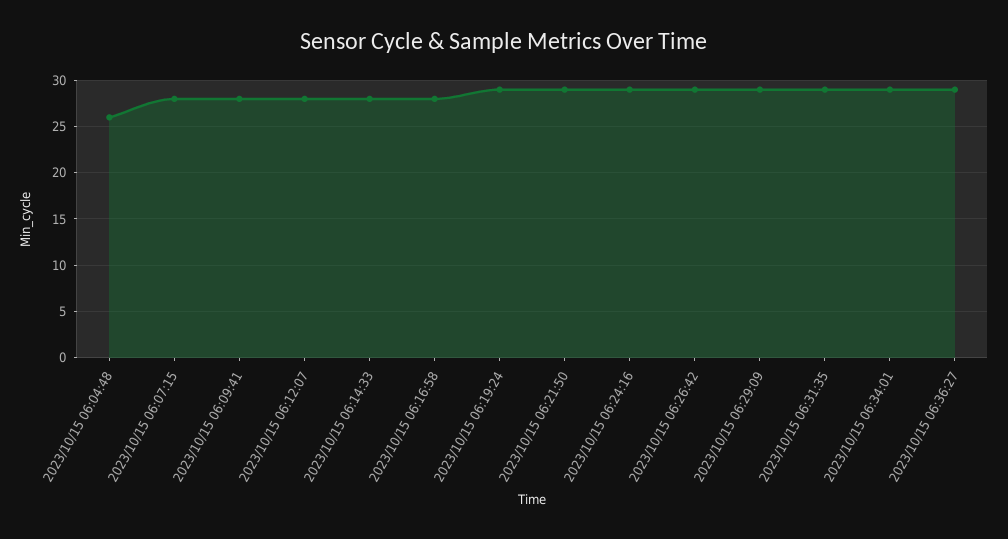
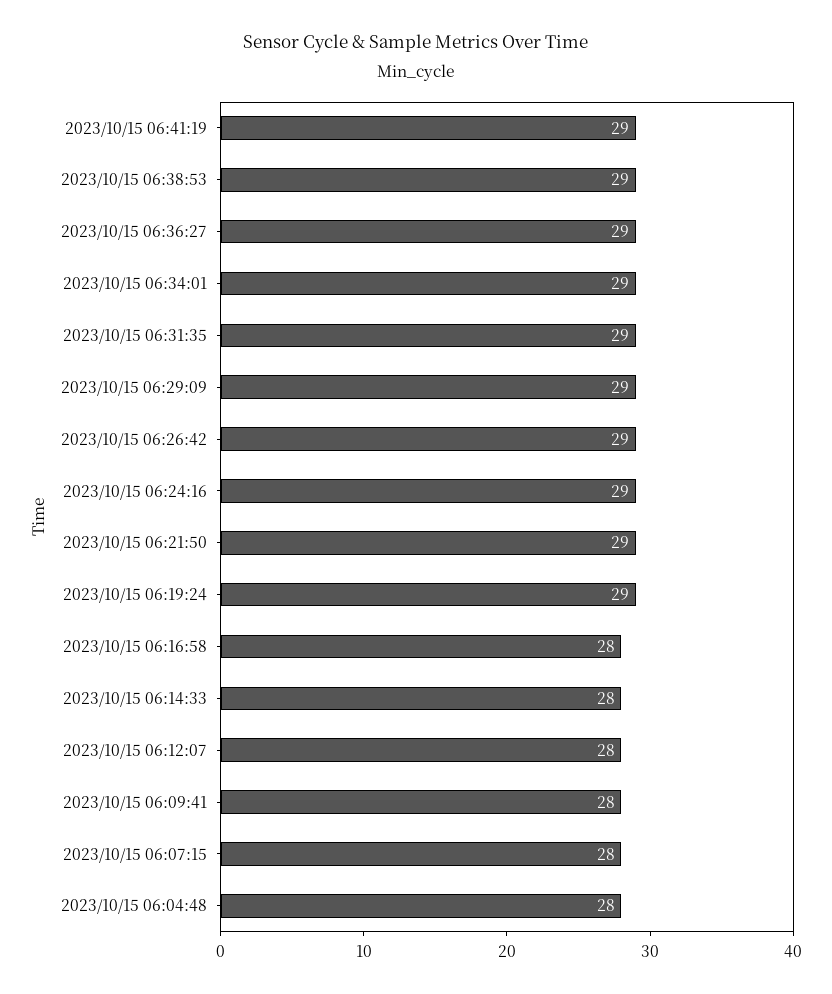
2023/10/15 06:04:48: 26 -> 28
2023/10/15 06:41:19: none -> 29
2023/10/15 06:38:53: none -> 29

